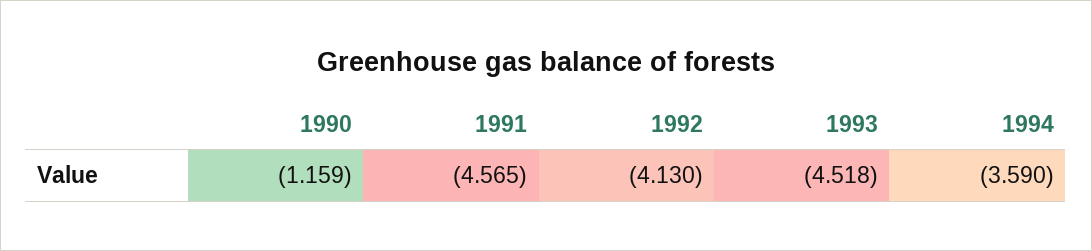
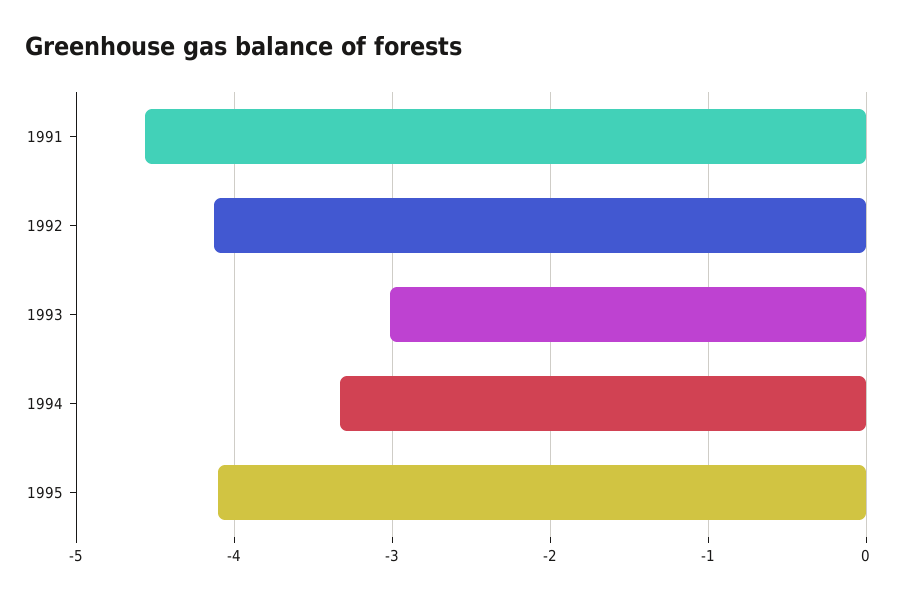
1990: -1.159 -> none
1993: -4.518 -> -3
1994: -3.59 -> -3.3
1995: none -> -4.1

